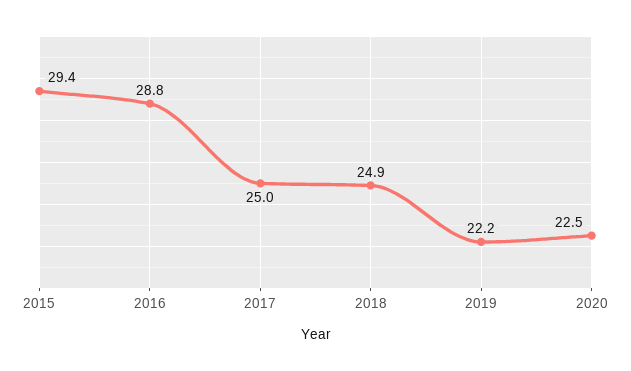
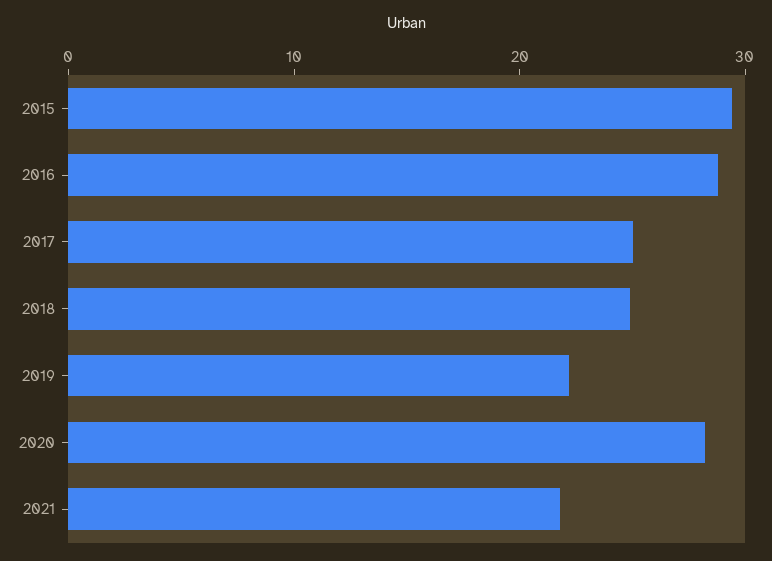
2020: 22.5 -> 28
2021: none -> 22

